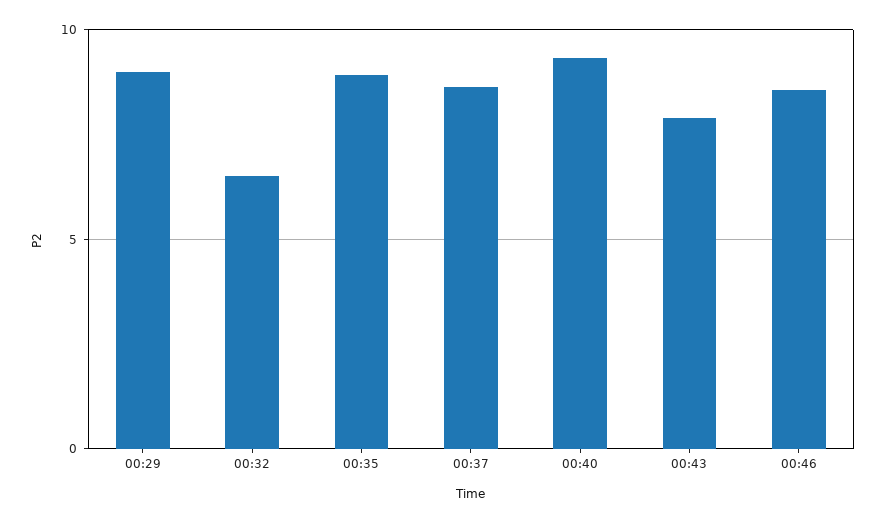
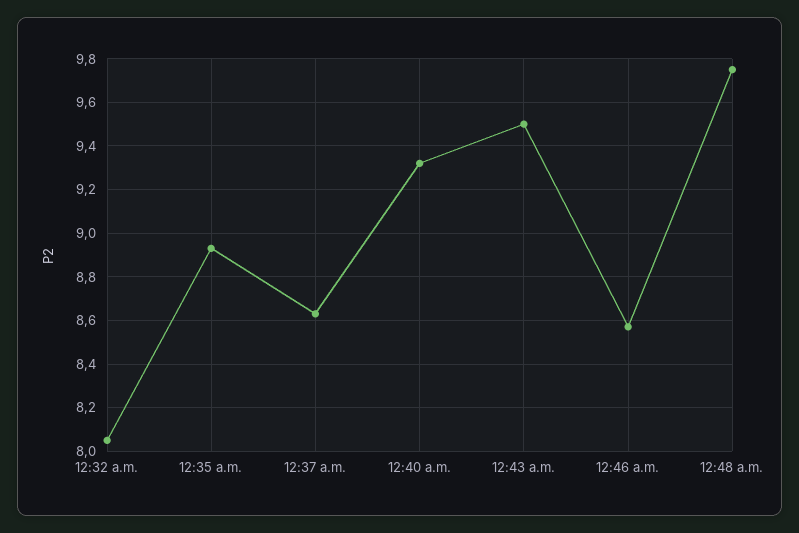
00:29: 9 -> none
00:32: 6.5 -> 8.05
00:43: 8 -> 9.5
12:48 a.m.: none -> 9.75

